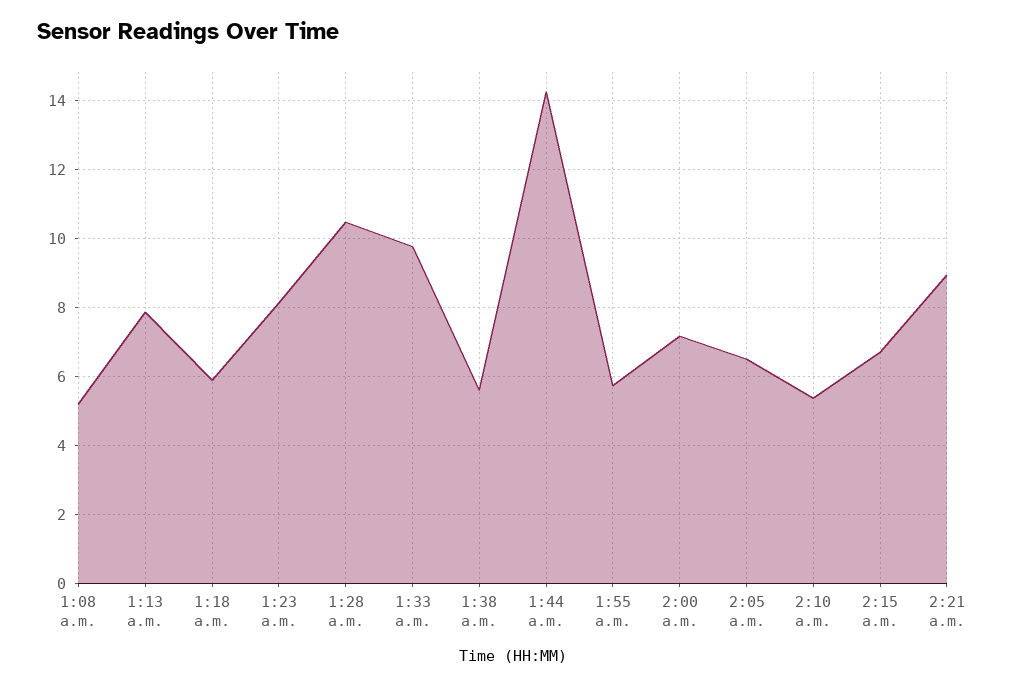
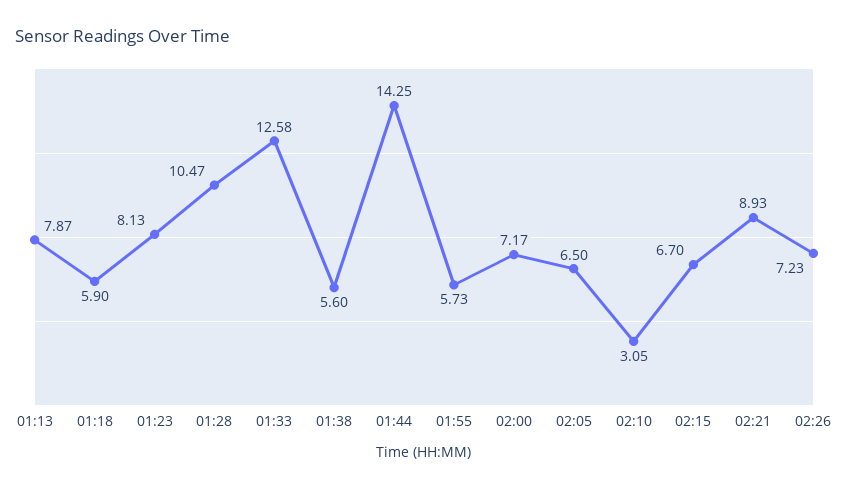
1:08 a.m.: 5.2 -> none
1:33 a.m.: 9.8 -> 12.58
2:10 a.m.: 5.4 -> 3.05
02:26: none -> 7.23

